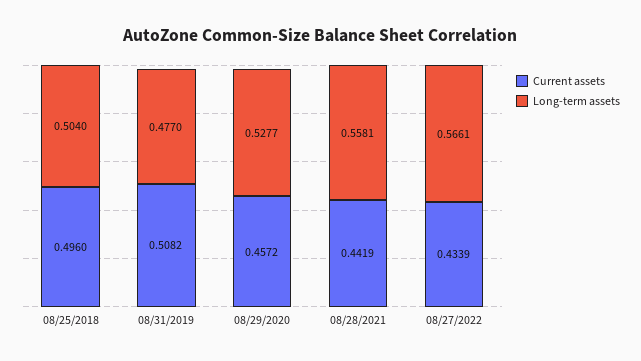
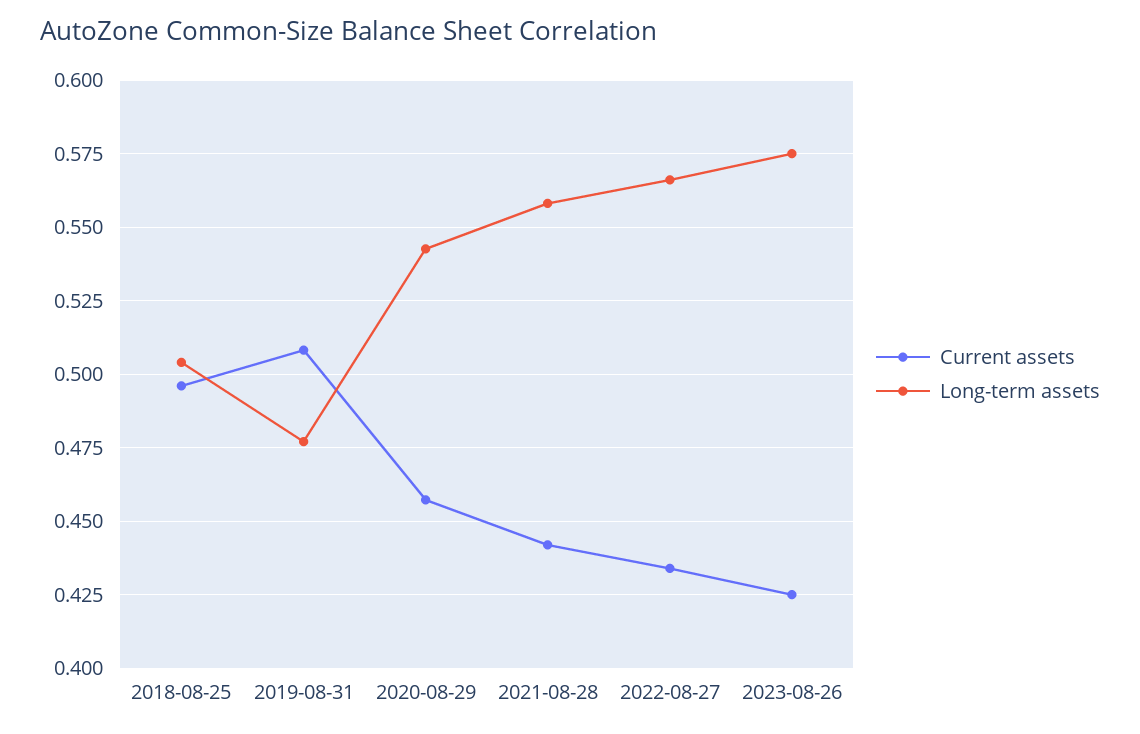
Long-term assets, 08/29/2020: 0.5277 -> 0.5425
Current assets, 2023-08-26: none -> 0.425
Long-term assets, 2023-08-26: none -> 0.575

